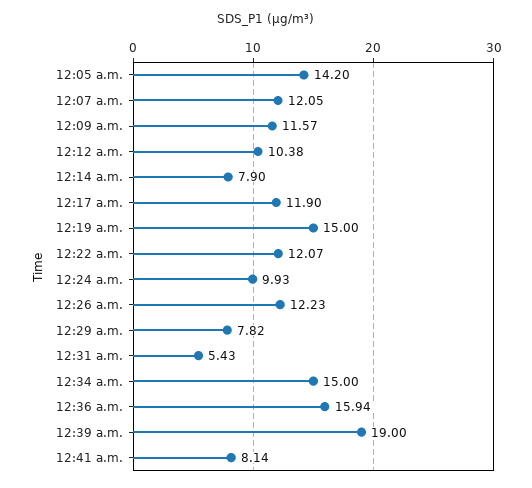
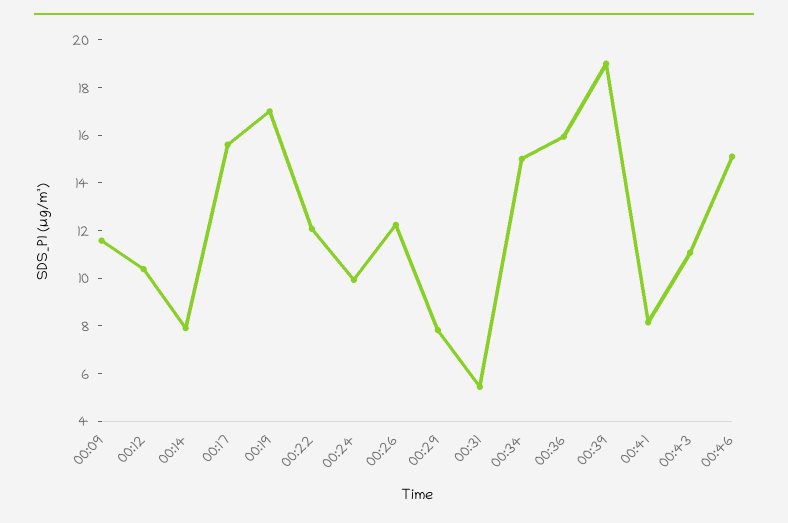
12:05 a.m.: 14.2 -> none
12:07 a.m.: 12.05 -> none
12:17 a.m.: 11.9 -> 15.5
12:19 a.m.: 15 -> 17
00:43: none -> 11
00:46: none -> 15

